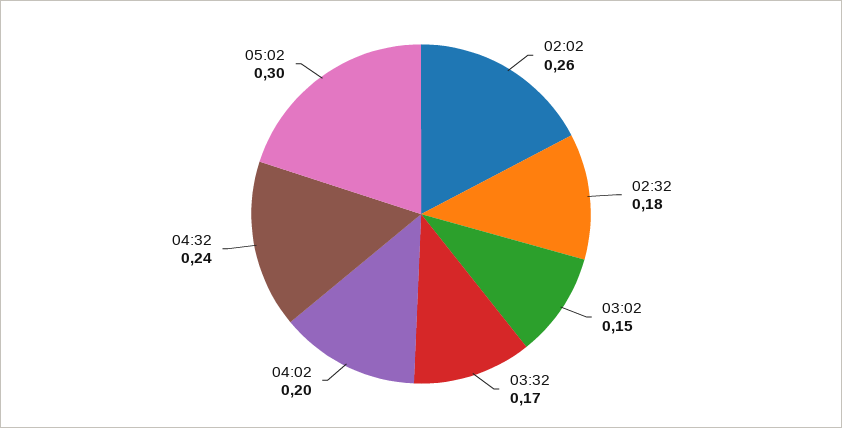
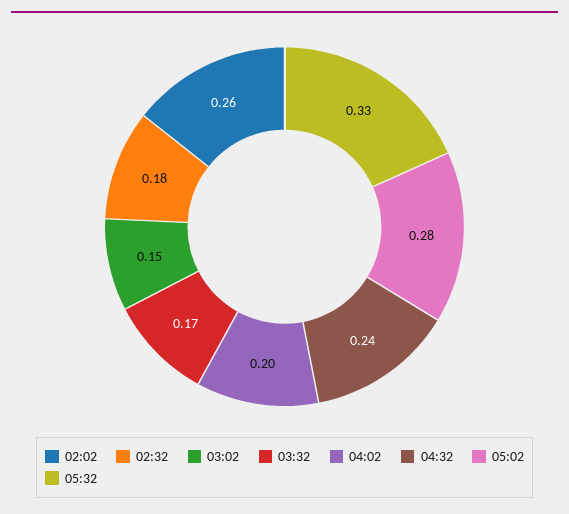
05:02: 0.3 -> 0.28
05:32: none -> 0.33

